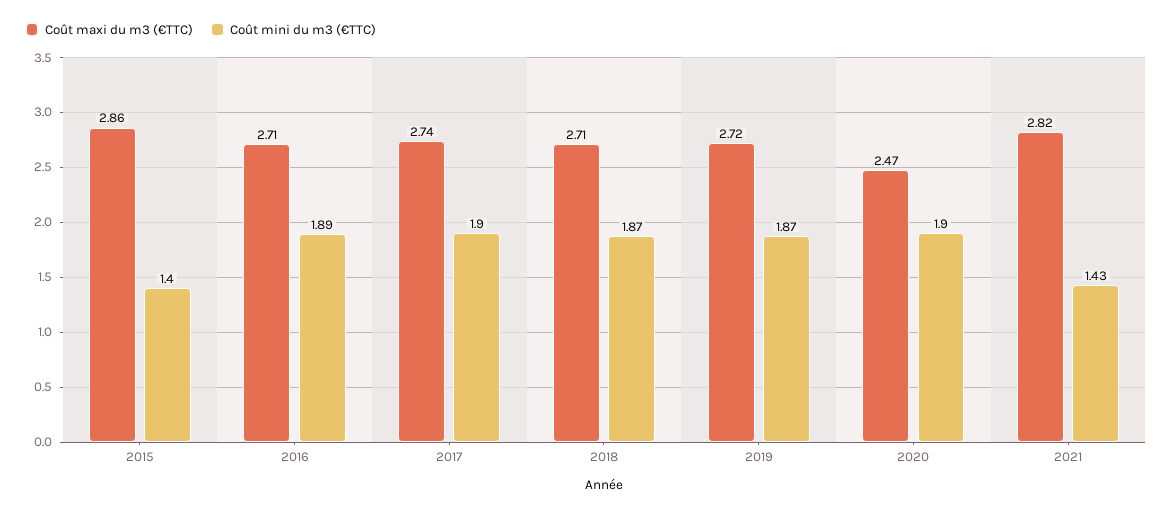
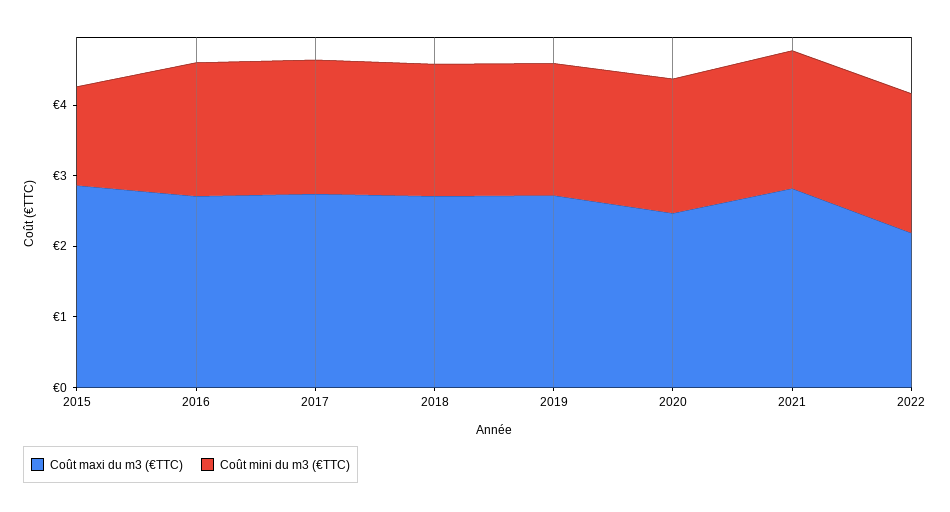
Coût mini du m3 (€TTC), 2021: 1.43 -> 2
Coût maxi du m3 (€TTC), 2022: none -> 2.2
Coût mini du m3 (€TTC), 2022: none -> 2

